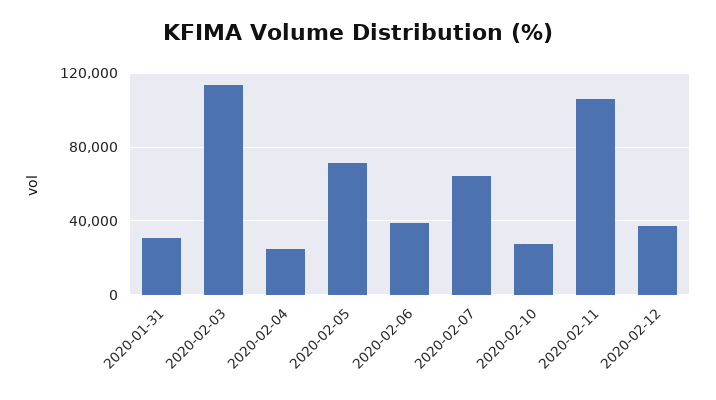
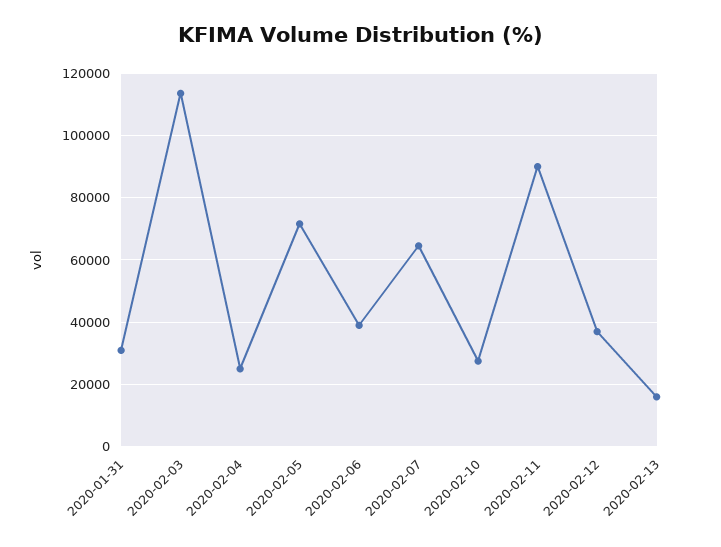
2020-02-11: 105000 -> 90000
2020-02-13: none -> 16000

